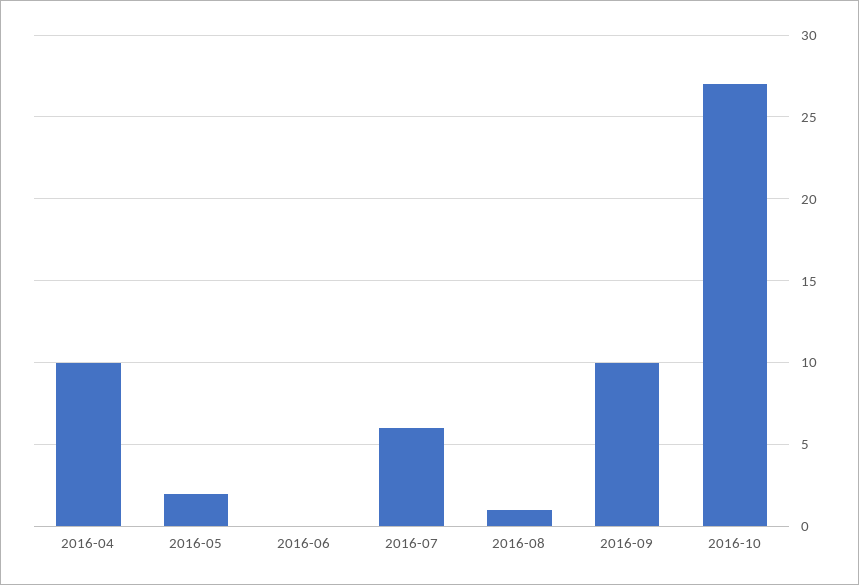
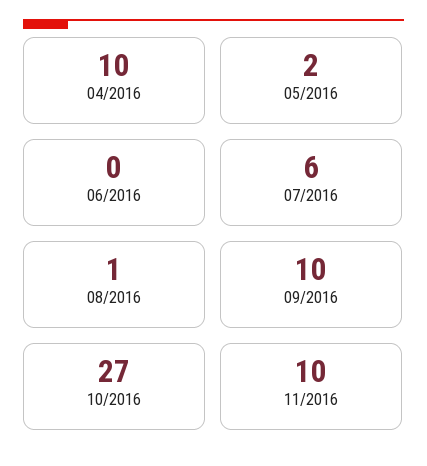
11/2016: none -> 10

